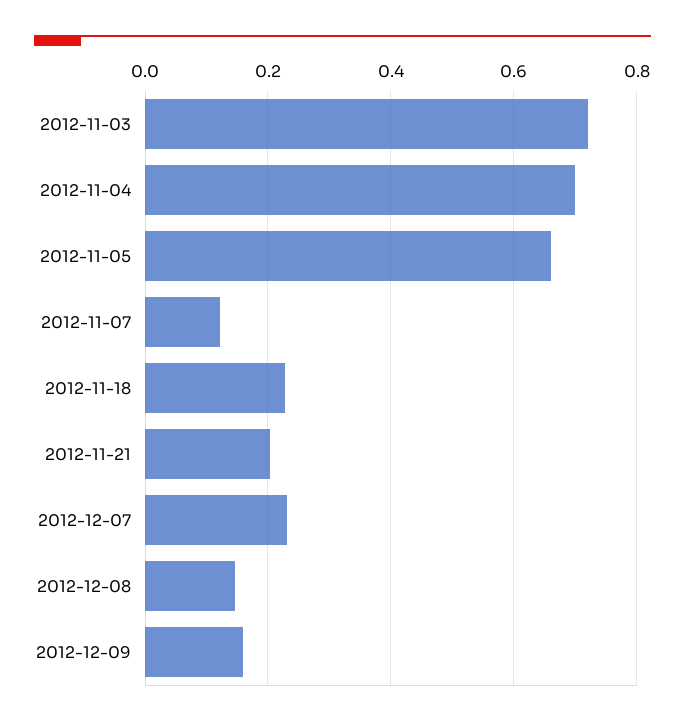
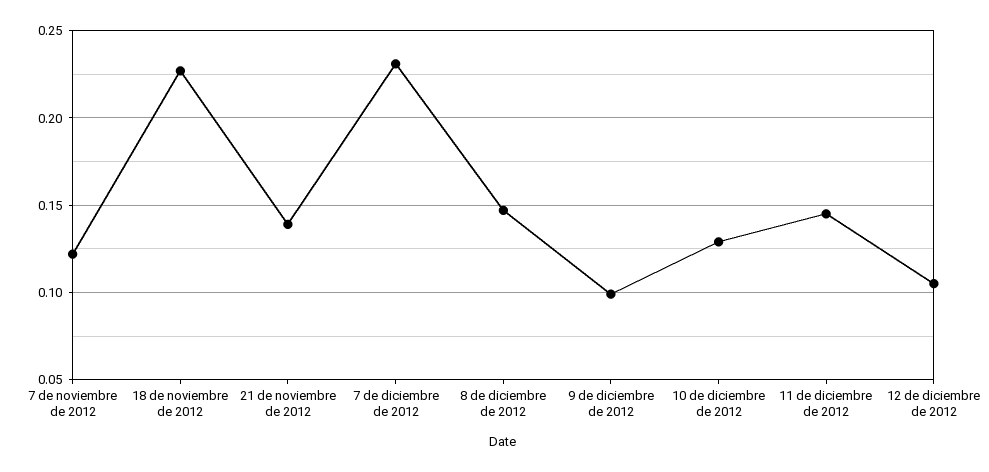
2012-11-03: 0.72 -> none
2012-11-04: 0.7 -> none
2012-11-05: 0.66 -> none
2012-11-21: 0.2 -> 0.14
2012-12-09: 0.16 -> 0.1
10 de diciembre de 2012: none -> 0.13
11 de diciembre de 2012: none -> 0.145
12 de diciembre de 2012: none -> 0.105

